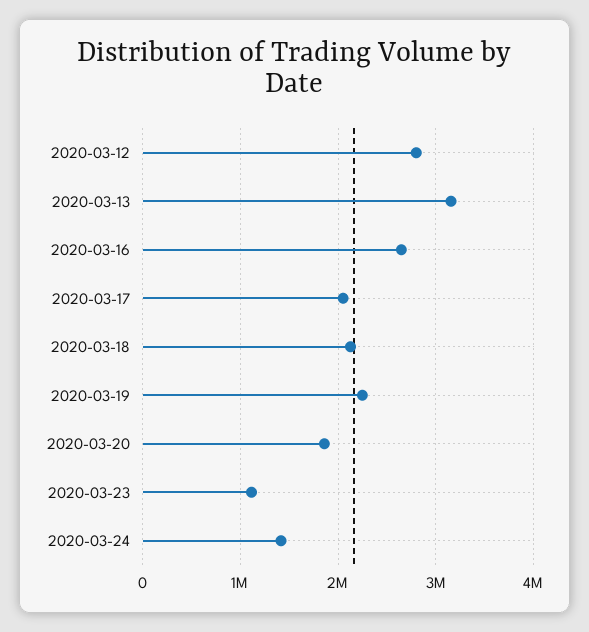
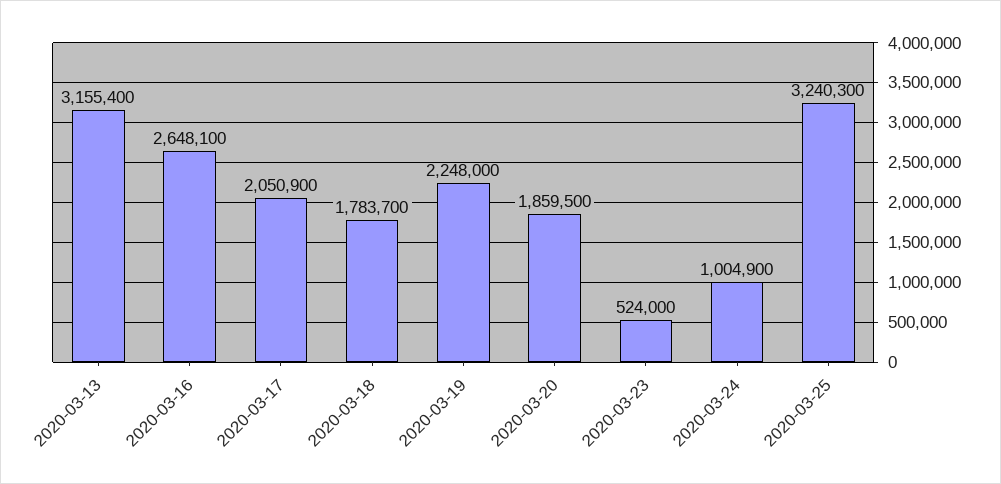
2020-03-12: 2800000 -> none
2020-03-18: 2100000 -> 1783700
2020-03-23: 1100000 -> 524000
2020-03-24: 1400000 -> 1004900
2020-03-25: none -> 3240300

